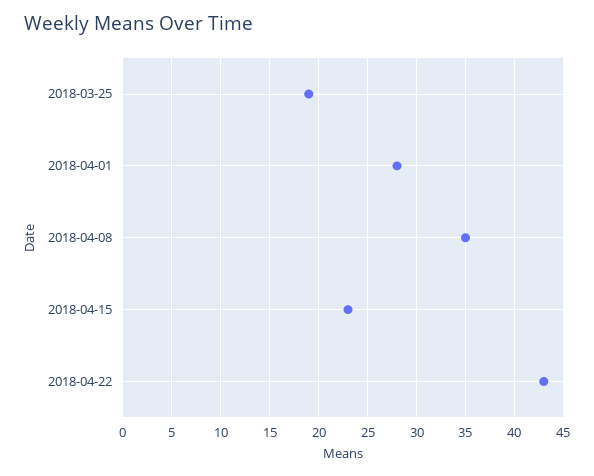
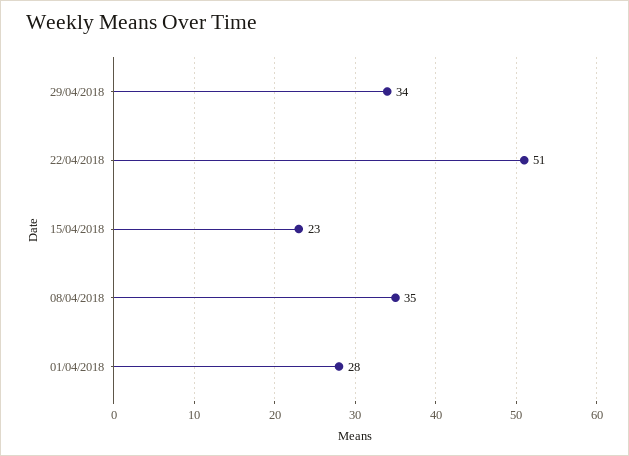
2018-03-25: 19 -> none
2018-04-22: 43 -> 51
29/04/2018: none -> 34

